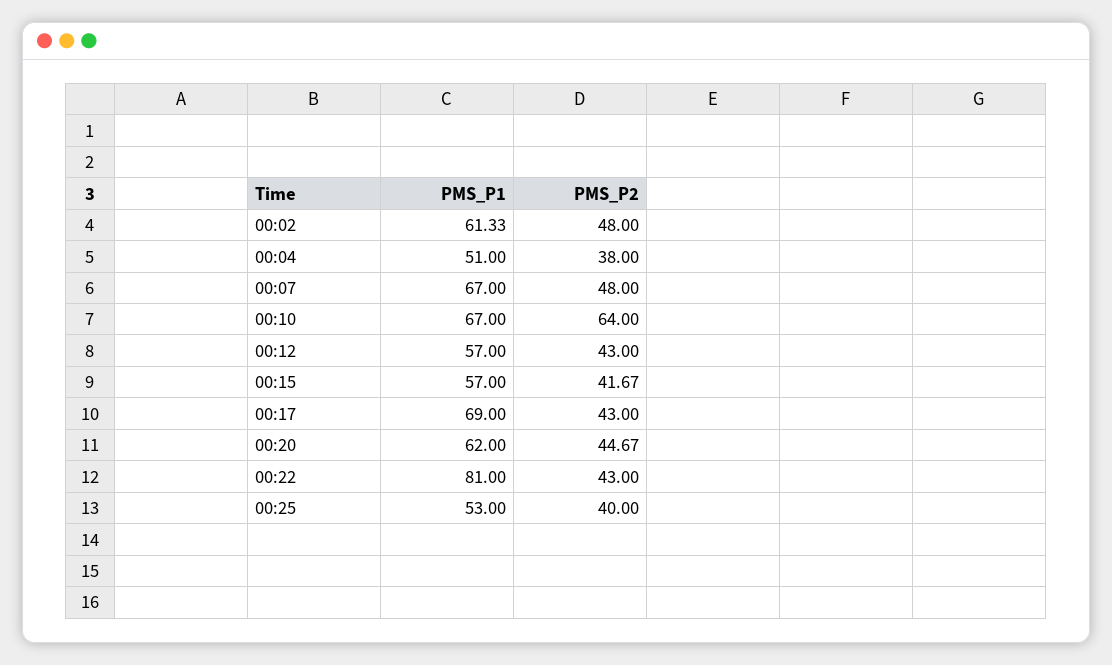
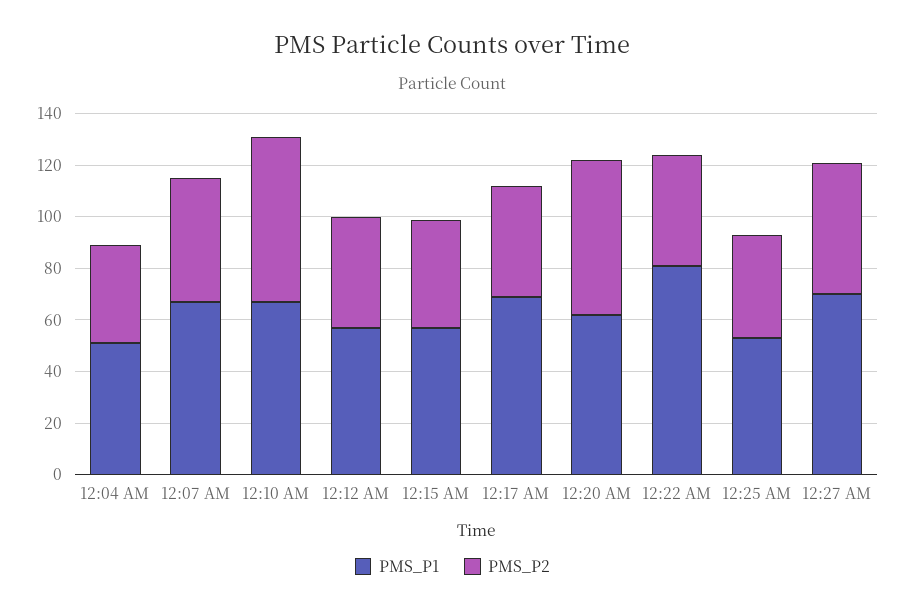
PMS_P1, 00:02: 61.33 -> none
PMS_P2, 00:02: 48 -> none
PMS_P2, 00:20: 44.67 -> 60
PMS_P1, 12:27 AM: none -> 70
PMS_P2, 12:27 AM: none -> 50

